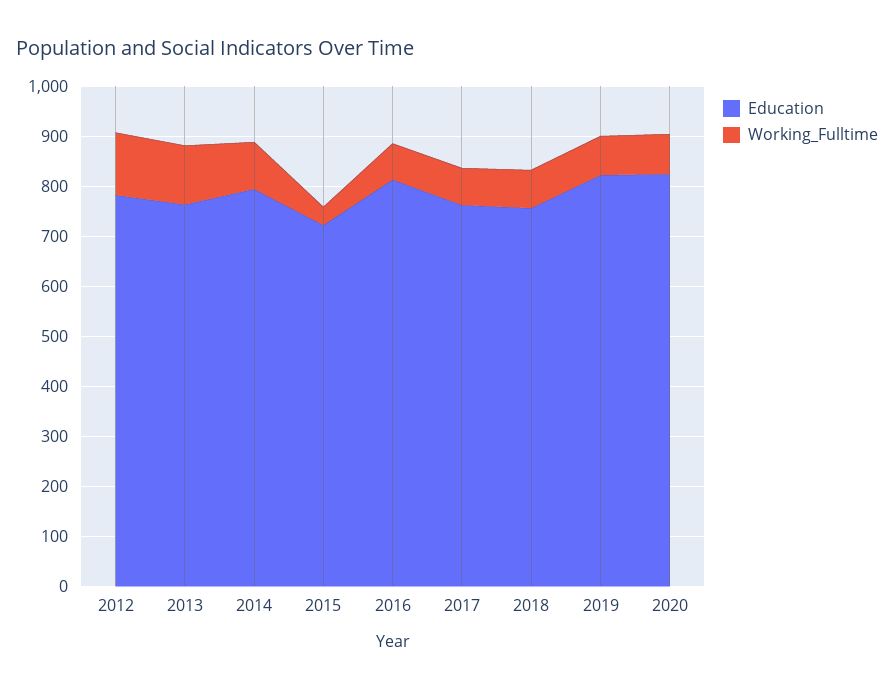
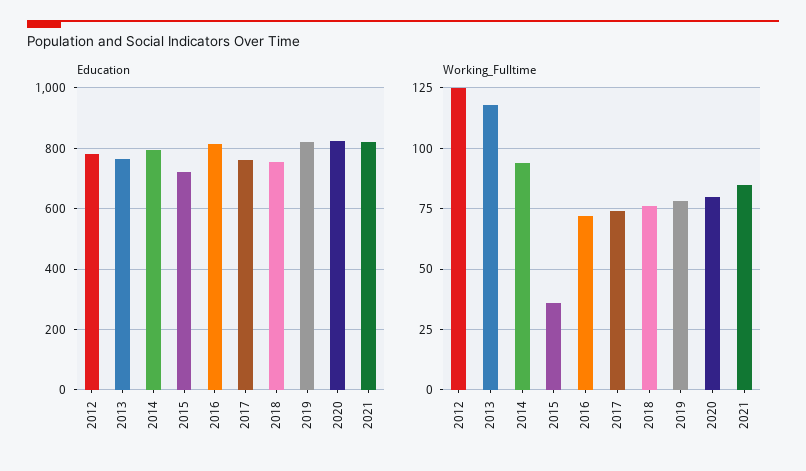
Education, 2021: none -> 820
Working_Fulltime, 2021: none -> 85

